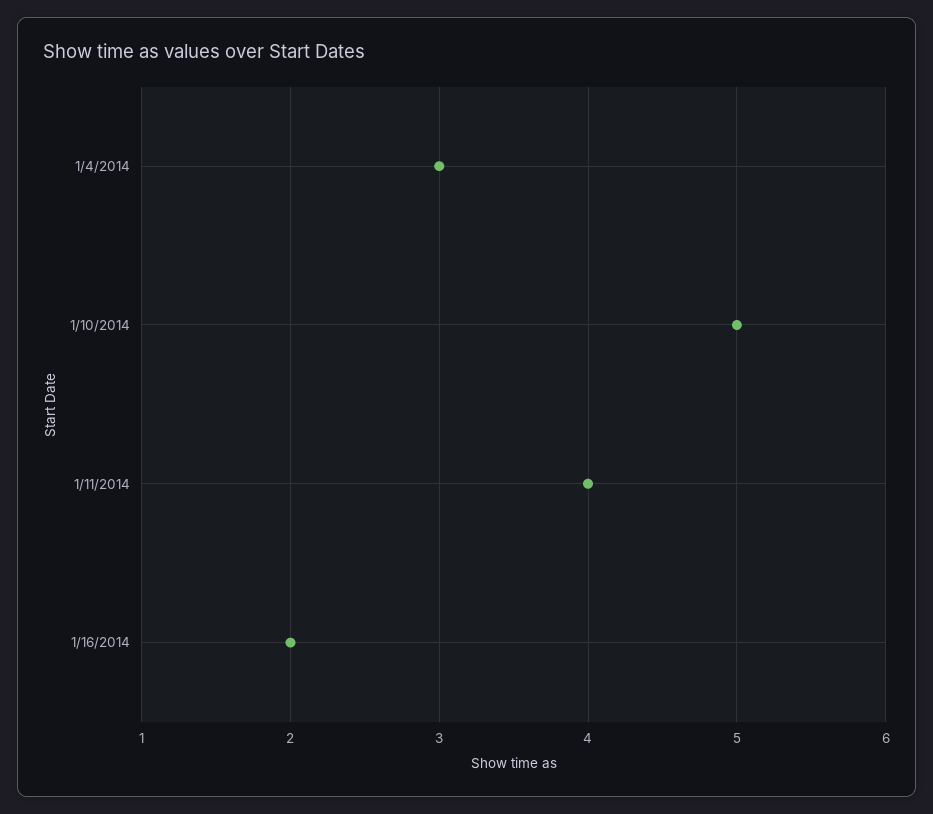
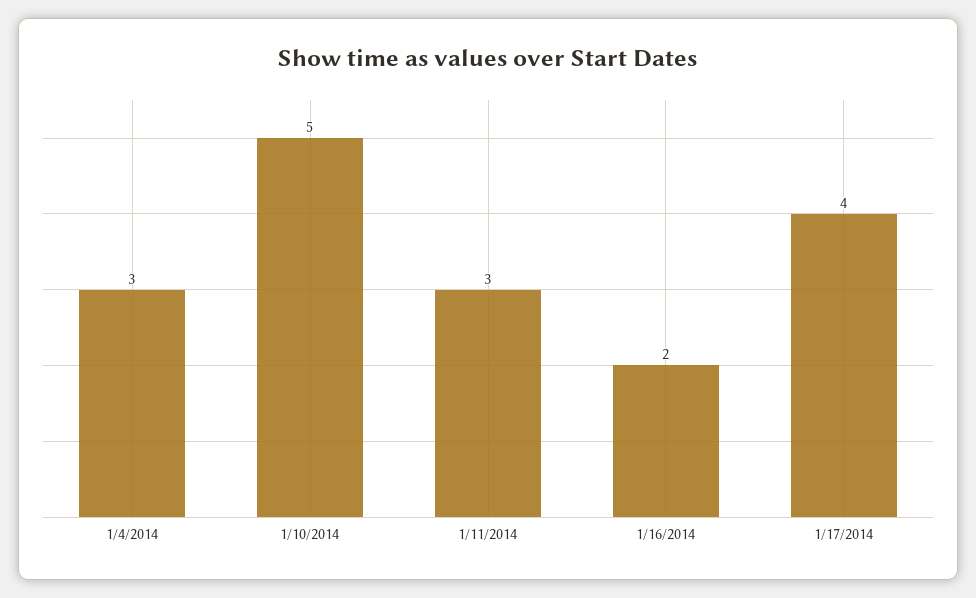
1/11/2014: 4 -> 3
1/17/2014: none -> 4

